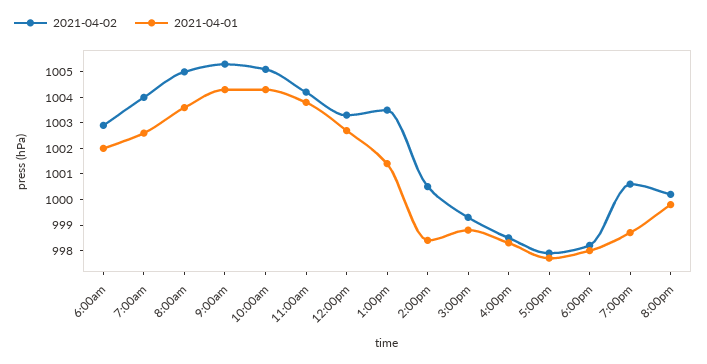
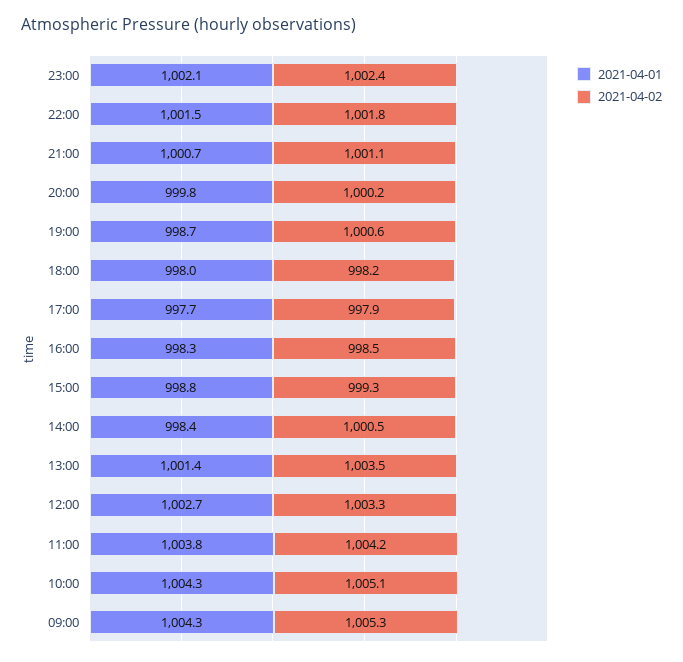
2021-04-02, 6:00am: 1003 -> none
2021-04-01, 6:00am: 1002 -> none
2021-04-02, 7:00am: 1004 -> none
2021-04-01, 7:00am: 1002.5 -> none
2021-04-02, 8:00am: 1005 -> none
2021-04-01, 8:00am: 1003.5 -> none
2021-04-01, 23:00: none -> 1002.1
2021-04-02, 23:00: none -> 1002.4
2021-04-01, 22:00: none -> 1001.5
2021-04-02, 22:00: none -> 1001.8
2021-04-01, 21:00: none -> 1000.7
2021-04-02, 21:00: none -> 1001.1

